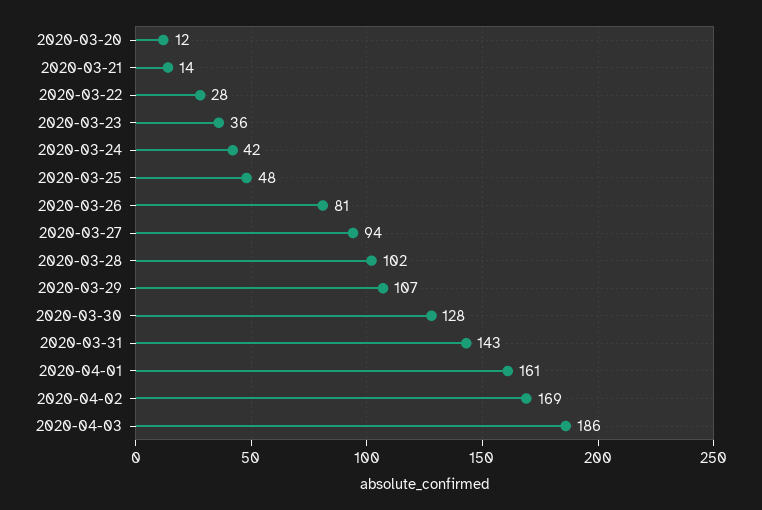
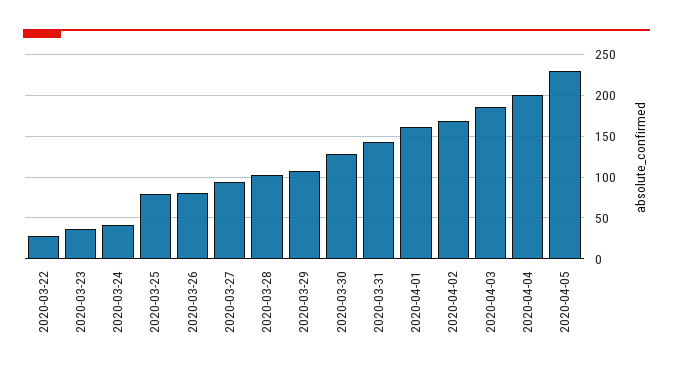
2020-03-20: 12 -> none
2020-03-21: 14 -> none
2020-03-25: 48 -> 80
2020-04-04: none -> 200
2020-04-05: none -> 230

